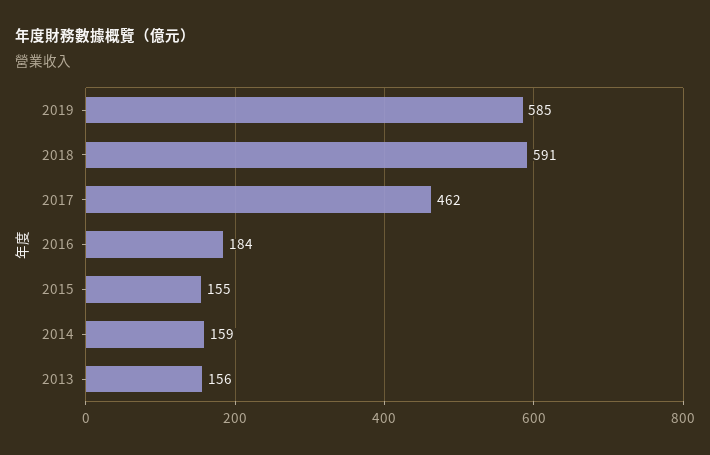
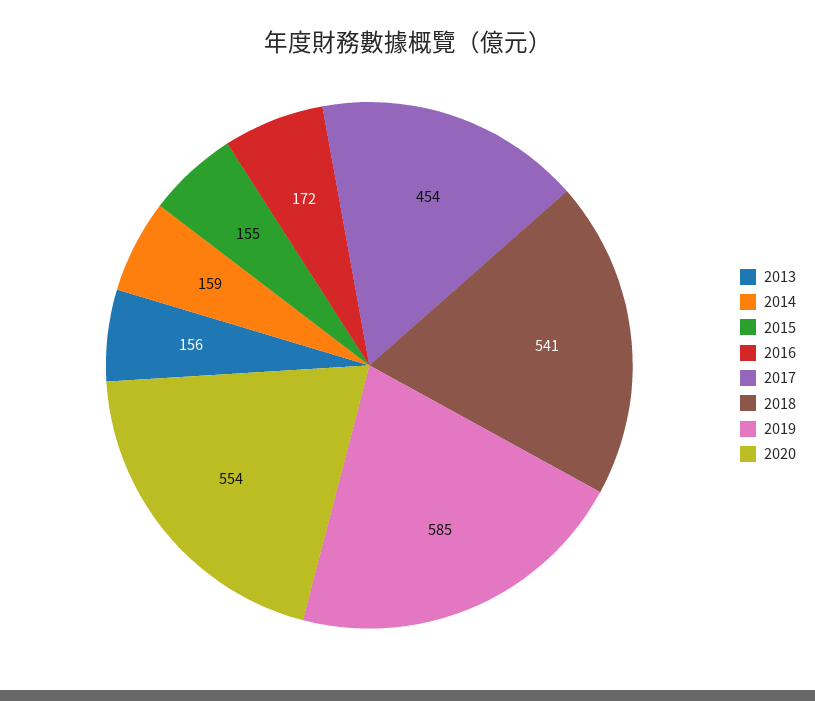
2018: 591 -> 541
2017: 462 -> 454
2016: 184 -> 172
2020: none -> 554

